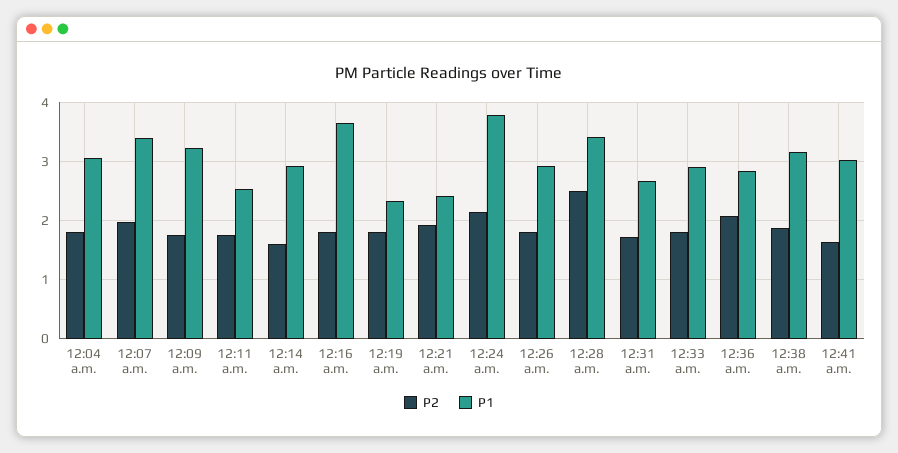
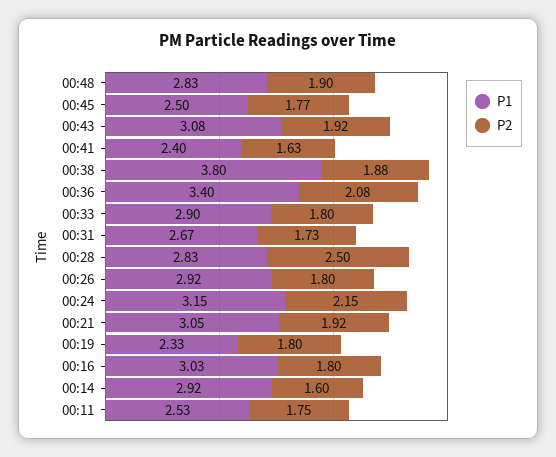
P2, 12:04 a.m.: 1.8 -> none
P1, 12:04 a.m.: 3 -> none
P2, 12:07 a.m.: 2 -> none
P1, 12:07 a.m.: 3.4 -> none
P2, 12:09 a.m.: 1.8 -> none
P1, 12:09 a.m.: 3.2 -> none
P1, 12:16 a.m.: 3.6 -> 3.03
P1, 12:21 a.m.: 2.4 -> 3.05
P1, 12:24 a.m.: 3.8 -> 3.15
P1, 12:28 a.m.: 3.4 -> 2.83
P1, 12:36 a.m.: 2.8 -> 3.4
P1, 12:38 a.m.: 3.2 -> 3.8
P1, 12:41 a.m.: 3 -> 2.4
P1, 00:48: none -> 2.83
P2, 00:48: none -> 1.9
P1, 00:45: none -> 2.5
P2, 00:45: none -> 1.77
P1, 00:43: none -> 3.08
P2, 00:43: none -> 1.92

